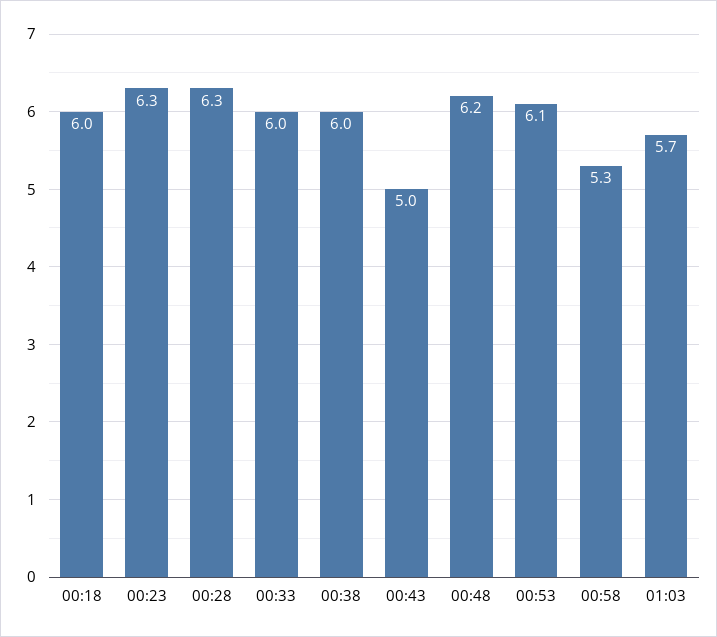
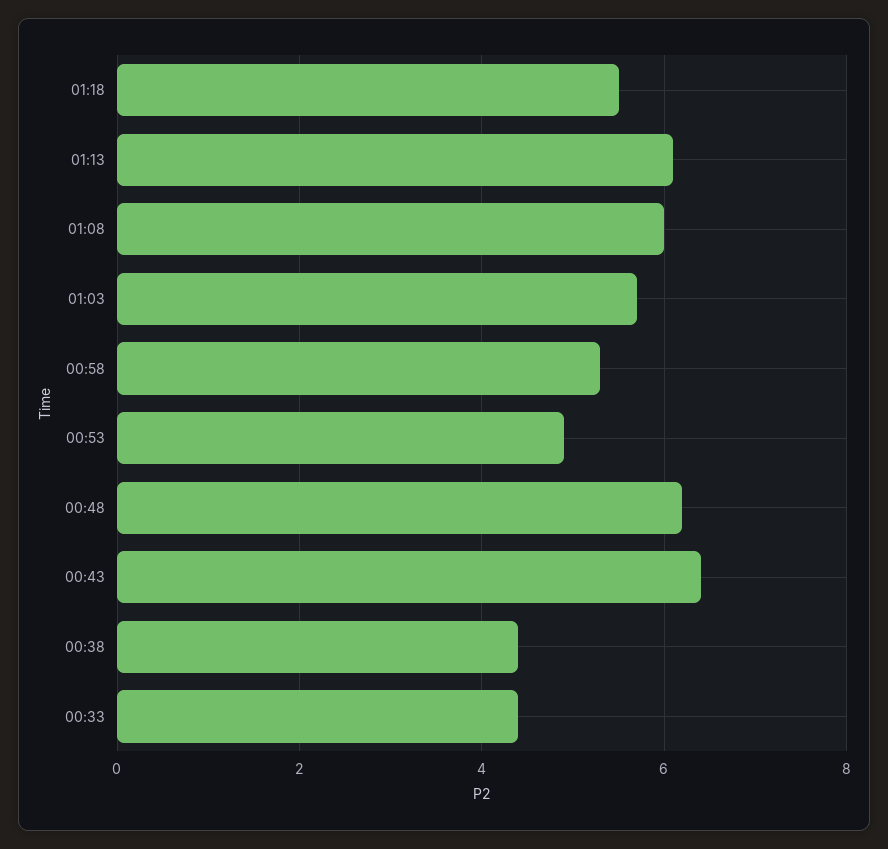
00:18: 6 -> none
00:23: 6.3 -> none
00:28: 6.3 -> none
00:33: 6 -> 4.5
00:38: 6 -> 4.5
00:43: 5 -> 6.5
00:53: 6.1 -> 5
01:18: none -> 5.5
01:13: none -> 6
01:08: none -> 6

